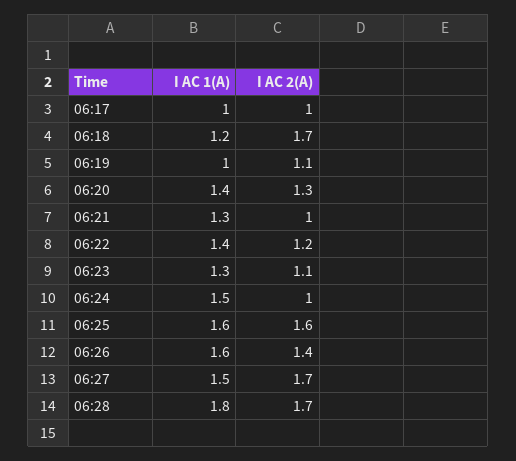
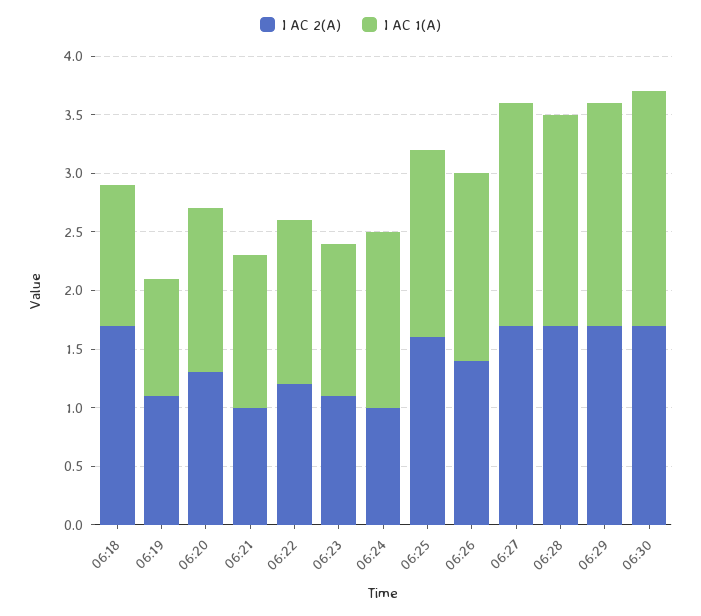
I AC 1(A), 06:17: 1 -> none
I AC 2(A), 06:17: 1 -> none
I AC 1(A), 06:27: 1.5 -> 1.9
I AC 2(A), 06:29: none -> 1.7
I AC 1(A), 06:29: none -> 1.9
I AC 2(A), 06:30: none -> 1.7
I AC 1(A), 06:30: none -> 2

